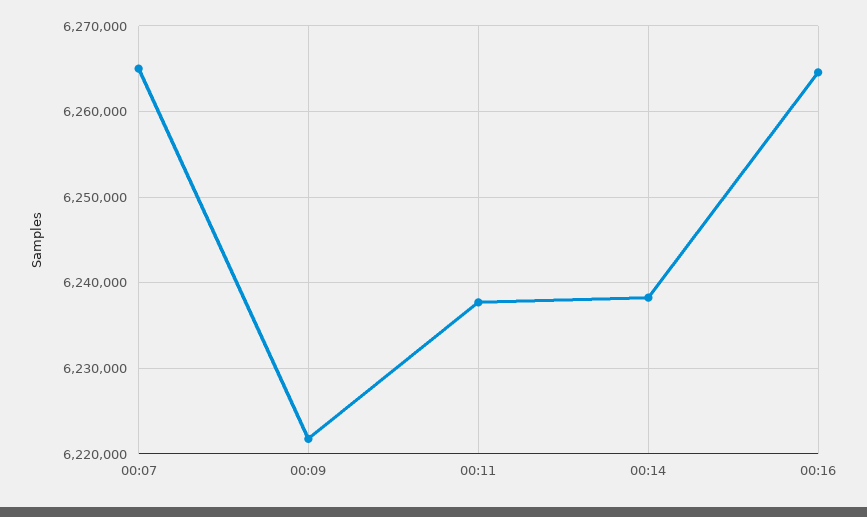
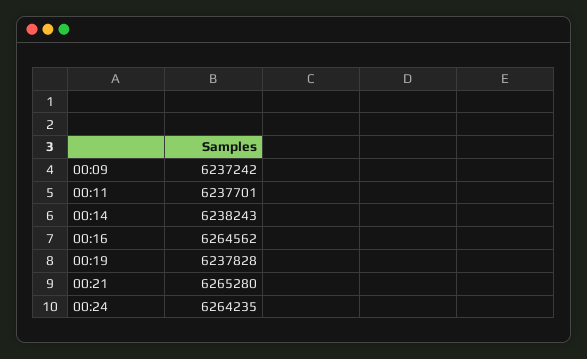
00:07: 6265000 -> none
00:09: 6222000 -> 6237242
00:19: none -> 6237828
00:21: none -> 6265280
00:24: none -> 6264235

